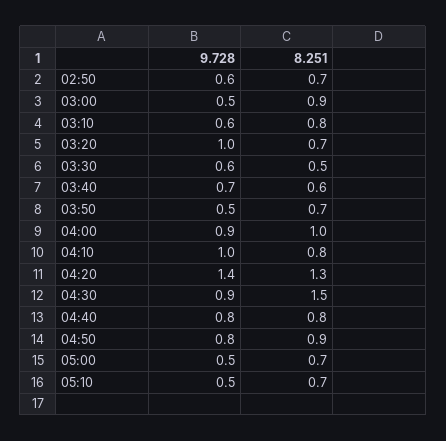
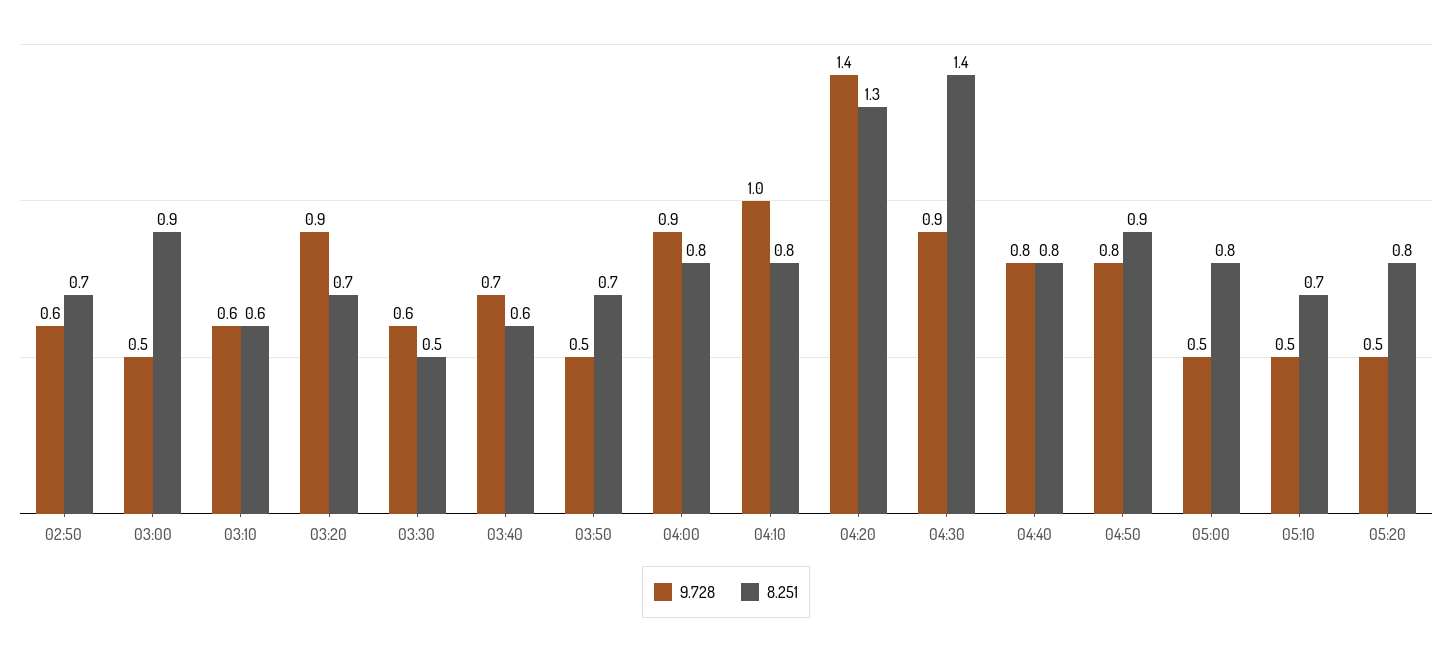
8.251, 03:10: 0.8 -> 0.6
9.728, 03:20: 1 -> 0.9
8.251, 04:00: 1 -> 0.8
8.251, 04:30: 1.5 -> 1.4
8.251, 05:00: 0.7 -> 0.8
9.728, 05:20: none -> 0.5
8.251, 05:20: none -> 0.8

